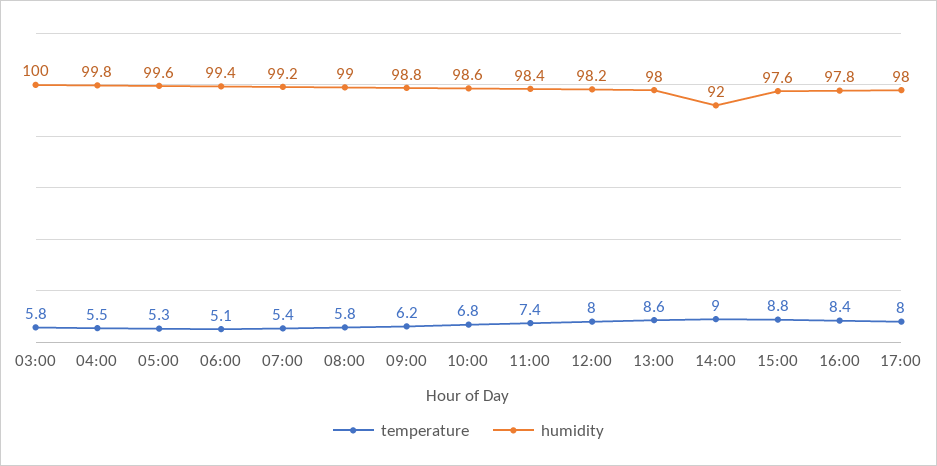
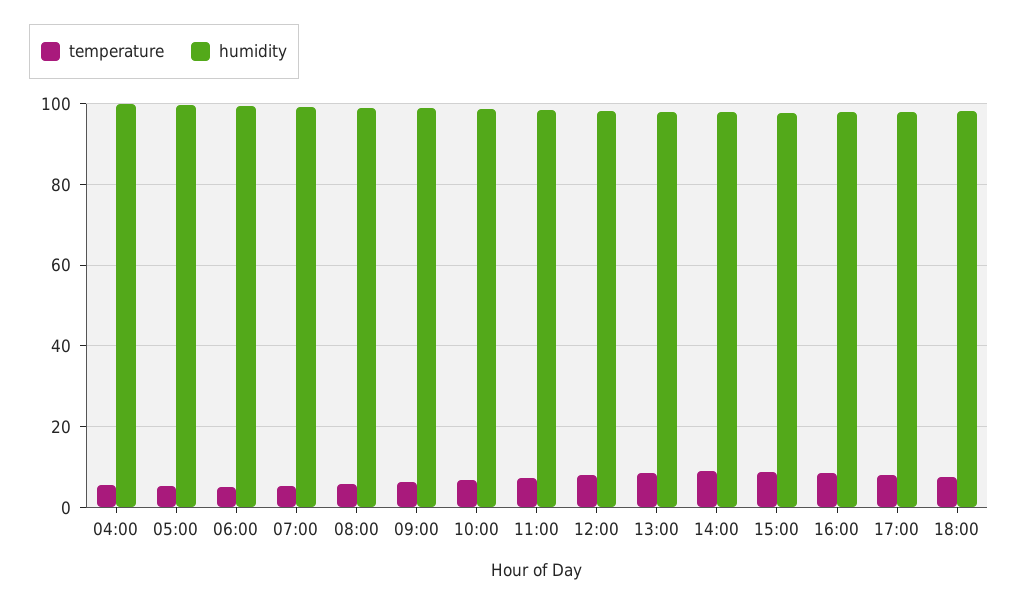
temperature, 03:00: 5.8 -> none
humidity, 03:00: 100 -> none
humidity, 14:00: 92 -> 98
temperature, 18:00: none -> 8
humidity, 18:00: none -> 98

